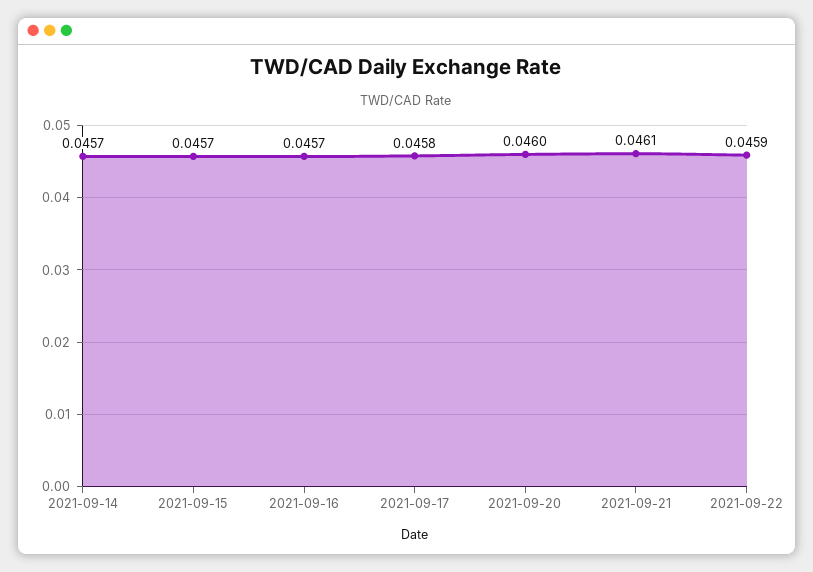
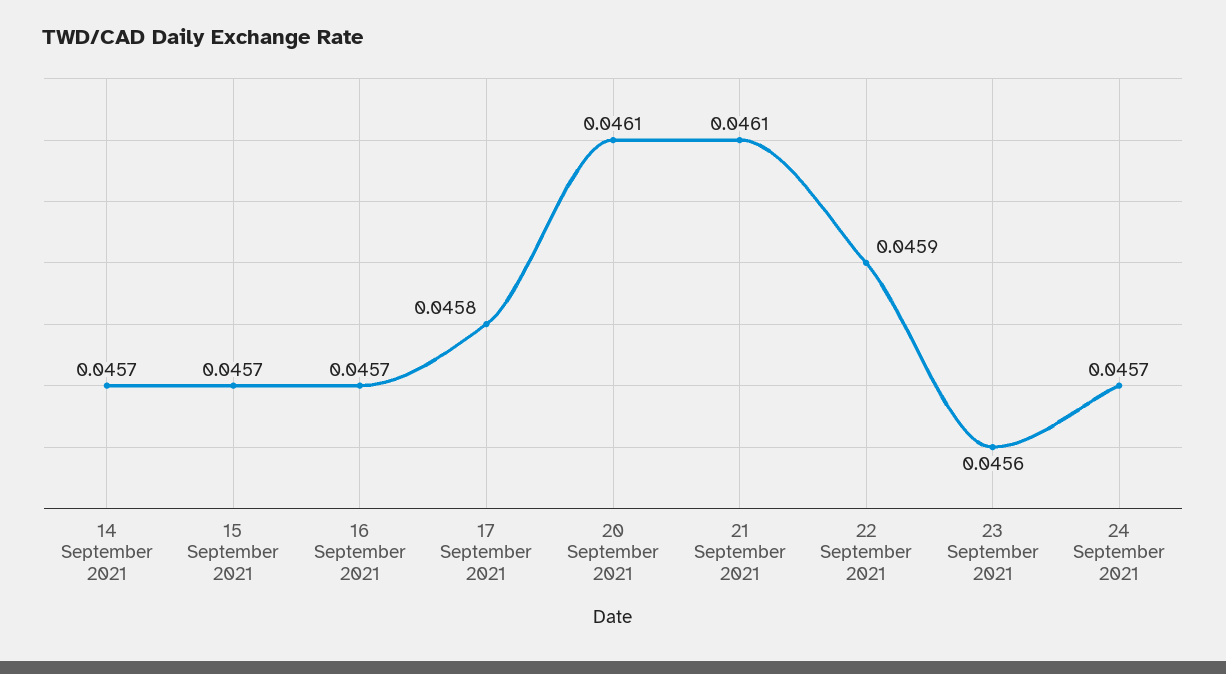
2021-09-20: 0.046 -> 0.0461
23 September 2021: none -> 0.0456
24 September 2021: none -> 0.0457

